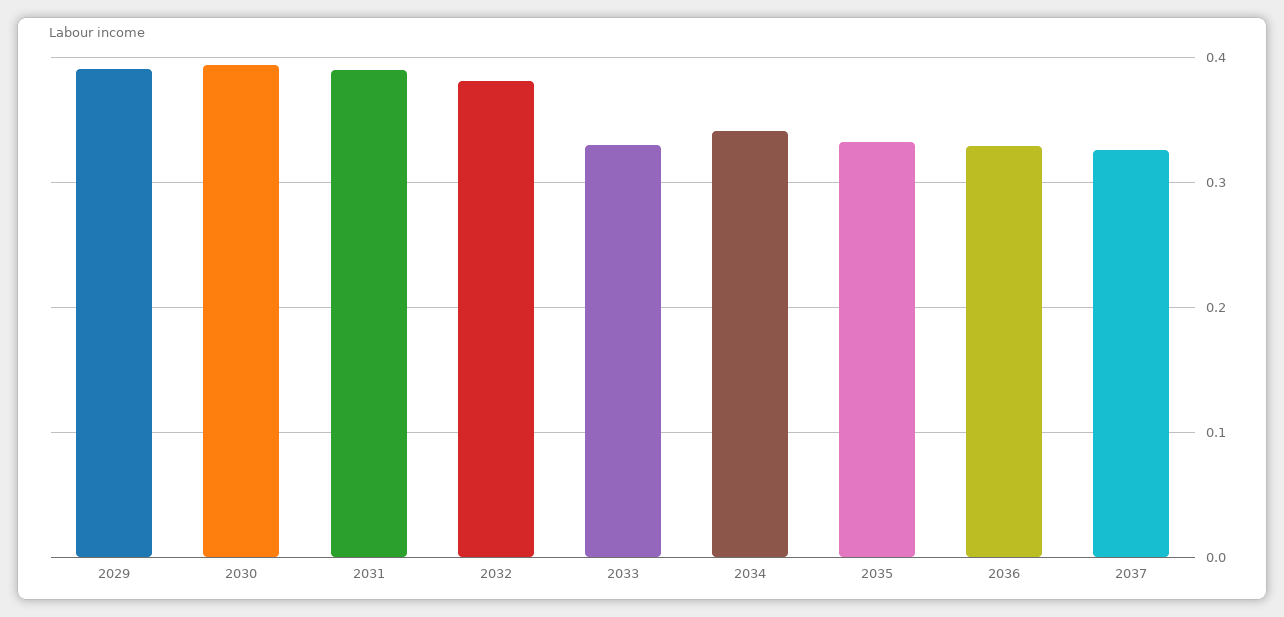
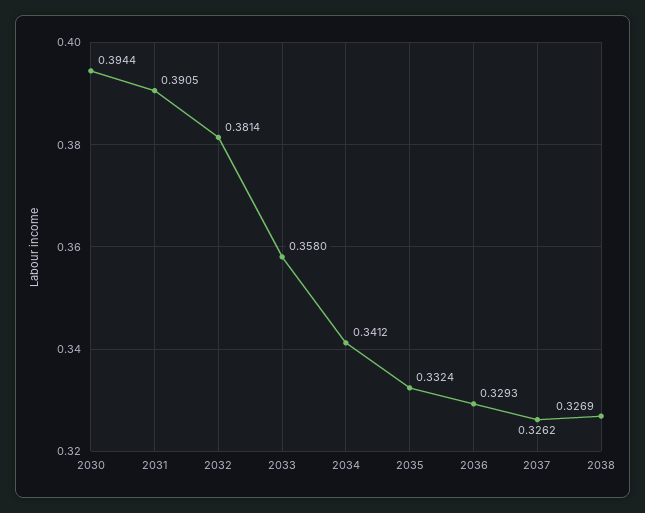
2029: 0.39 -> none
2033: 0.33 -> 0.358
2038: none -> 0.3269

